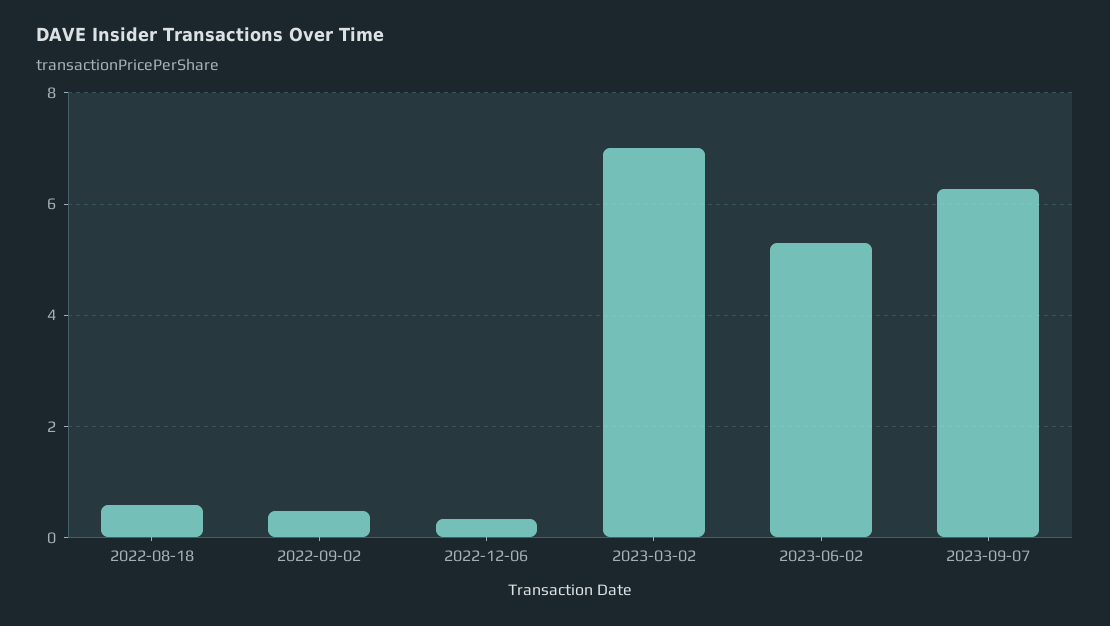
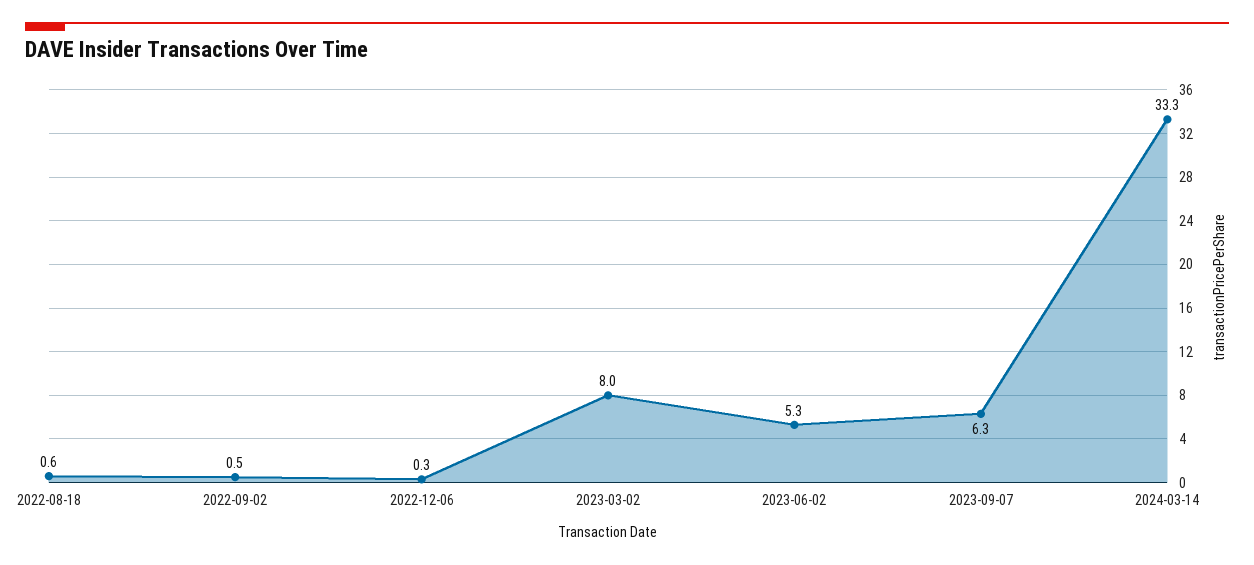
2023-03-02: 7 -> 8
2024-03-14: none -> 33.3

